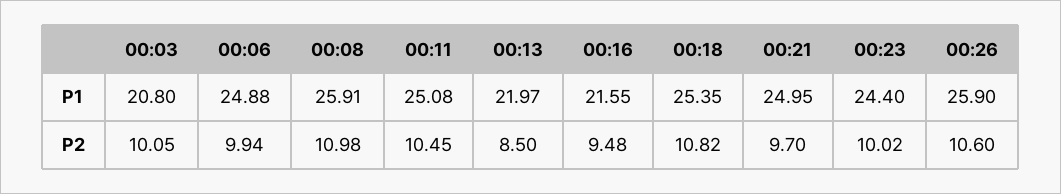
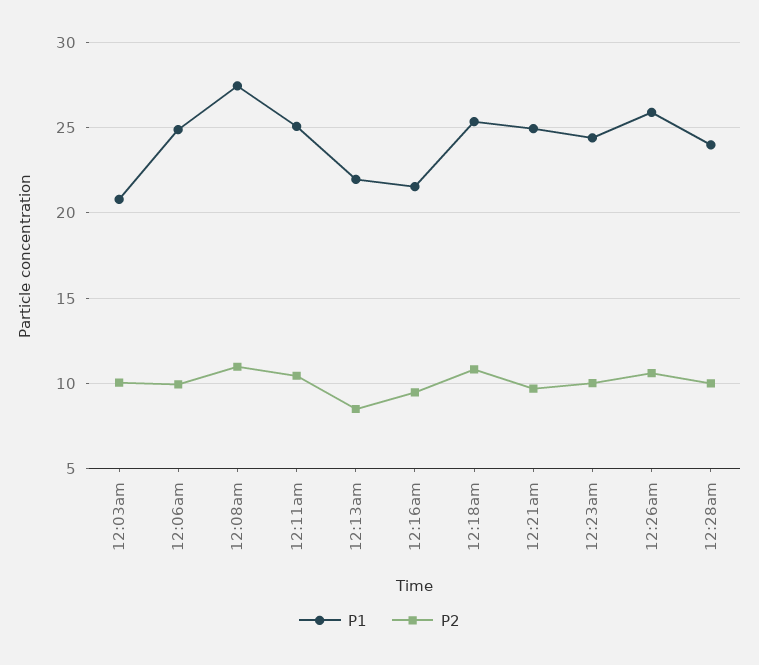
P1, 00:08: 25.91 -> 27.5
P1, 12:28am: none -> 24
P2, 12:28am: none -> 10

